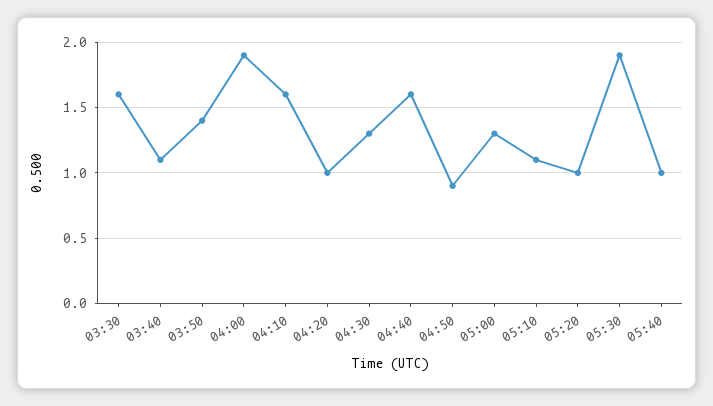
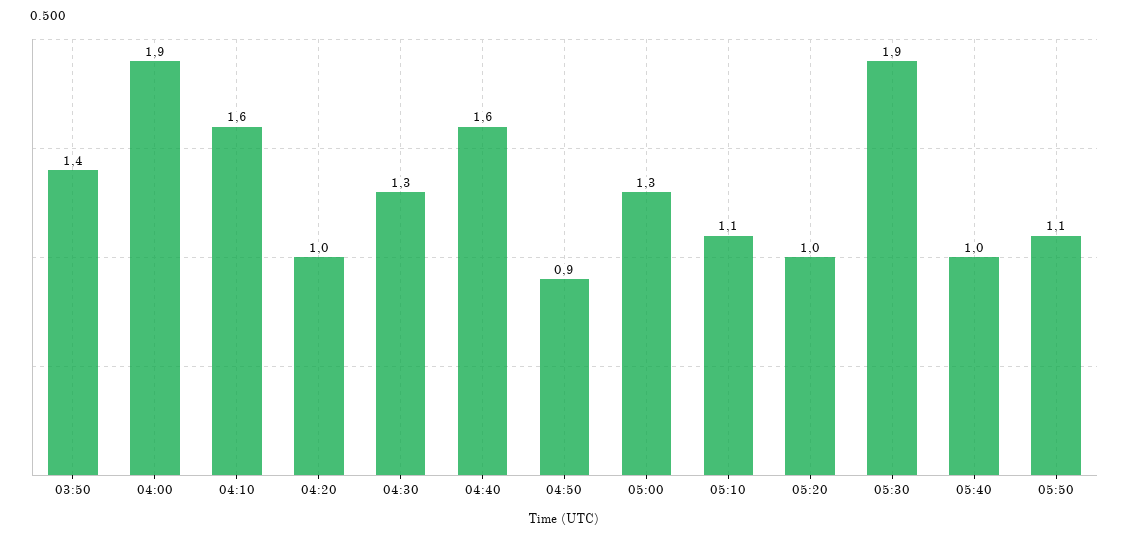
03:30: 1.6 -> none
03:40: 1.1 -> none
05:50: none -> 1.1

